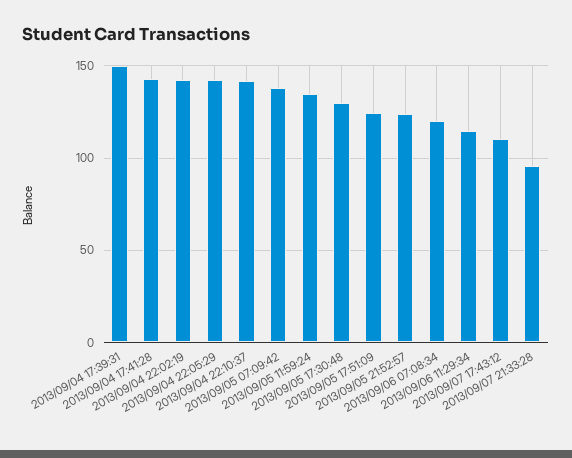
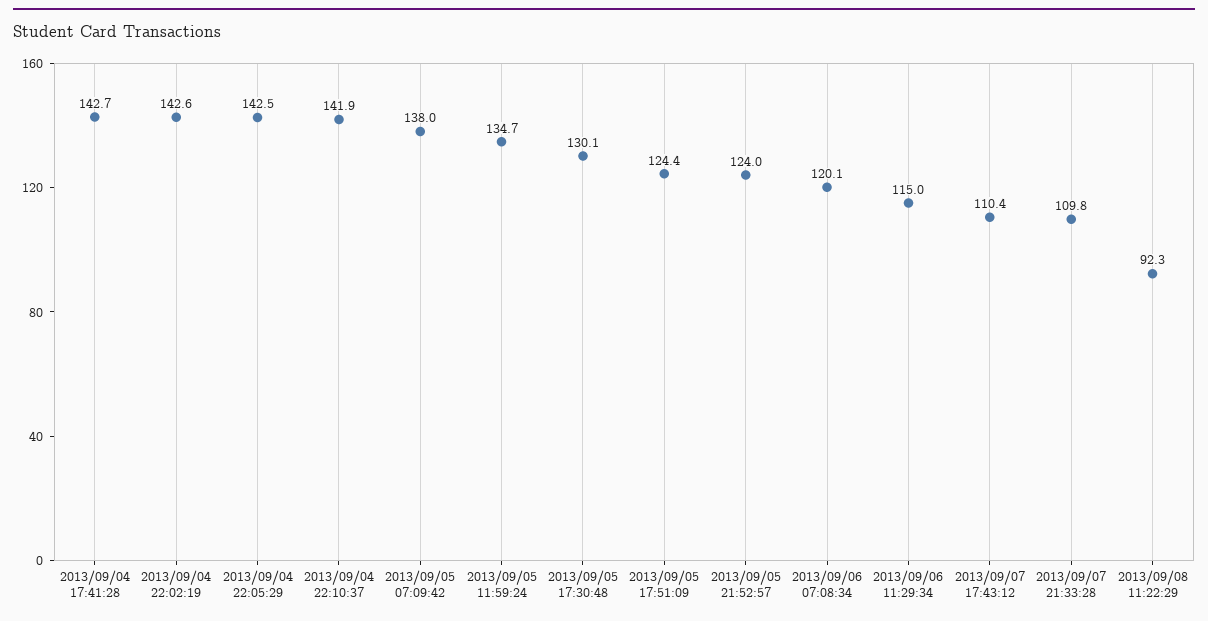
2013/09/04 17:39:31: 150 -> none
2013/09/07 21:33:28: 95 -> 109.8
2013/09/08 11:22:29: none -> 92.3

